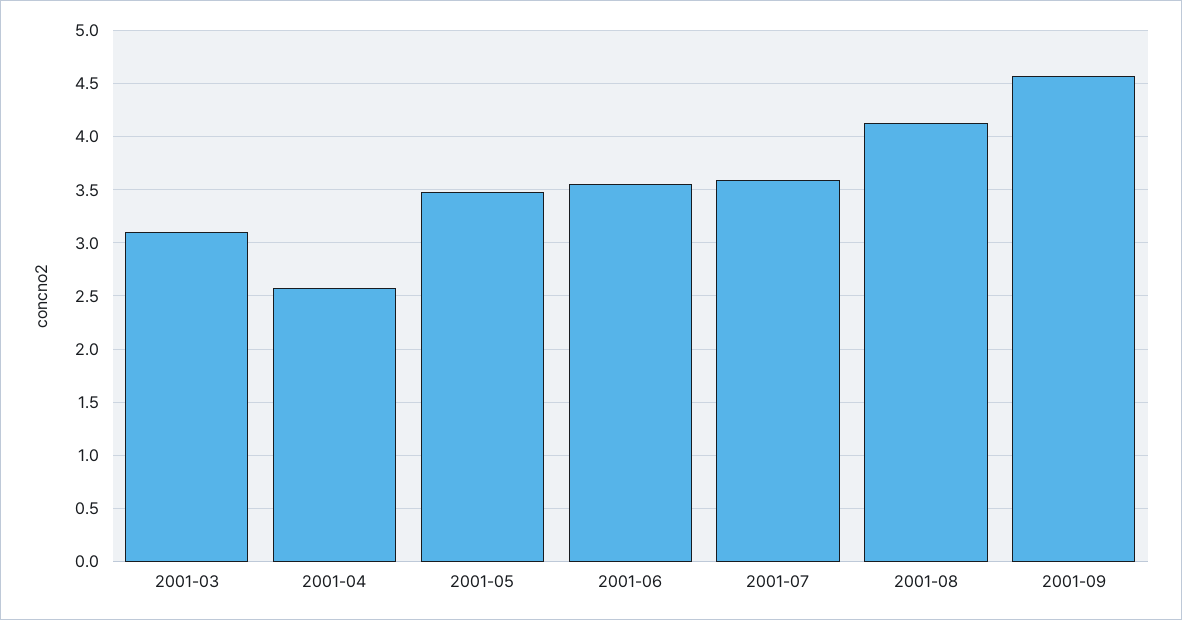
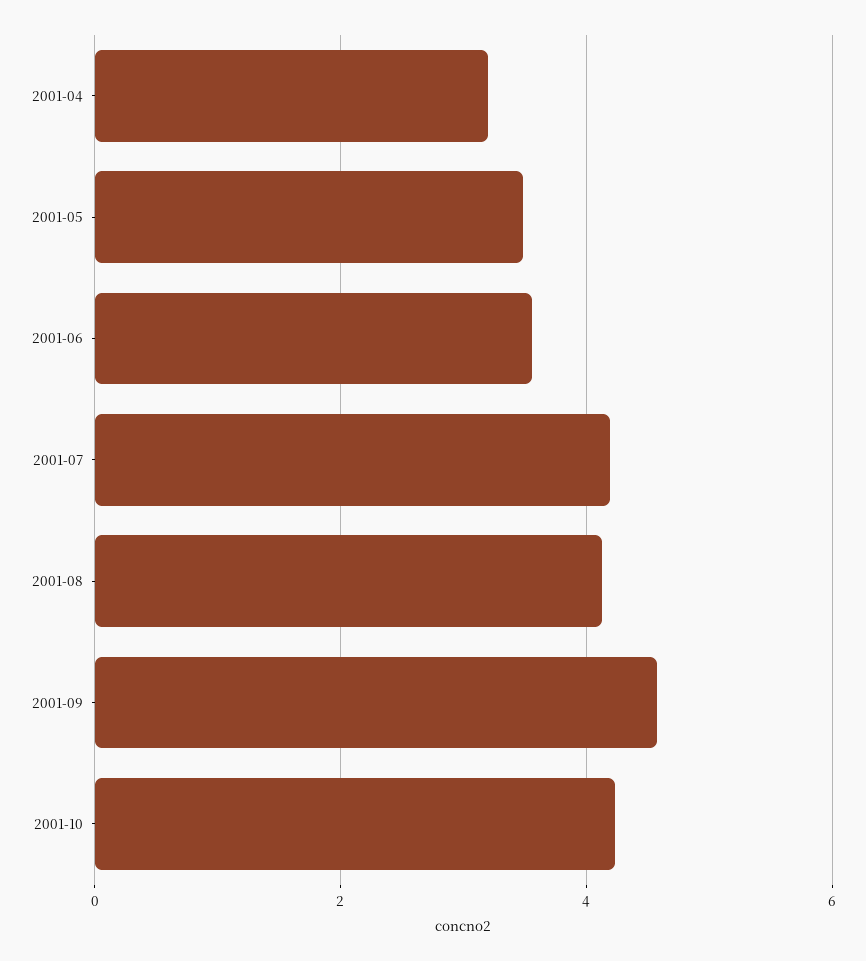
2001-03: 3.1 -> none
2001-04: 2.6 -> 3.2
2001-07: 3.6 -> 4.2
2001-10: none -> 4.2

